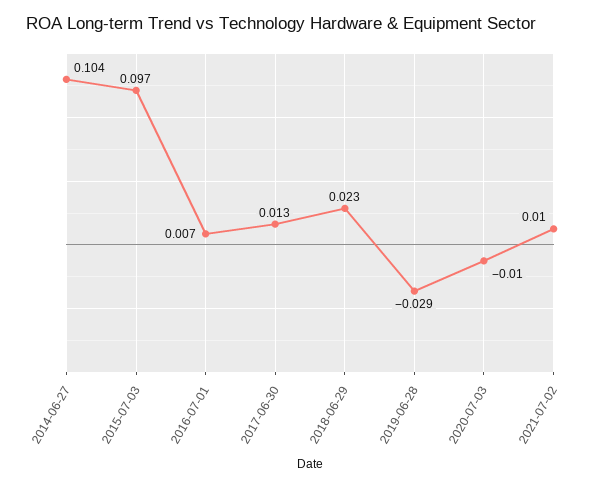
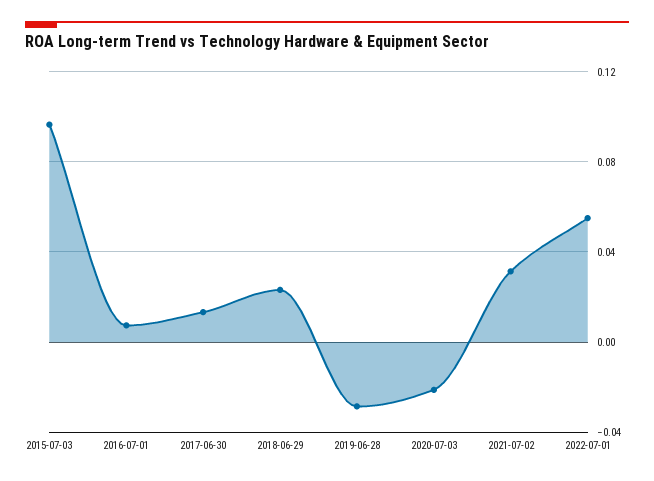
2014-06-27: 0.104 -> none
2020-07-03: -0.01 -> -0.02
2021-07-02: 0.01 -> 0.03
2022-07-01: none -> 0.055

